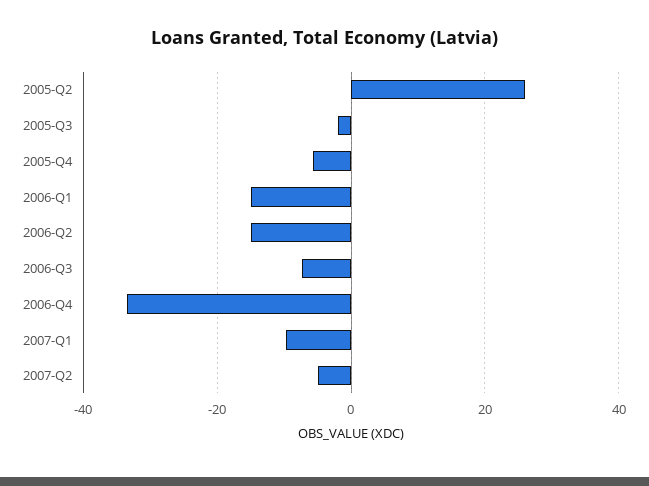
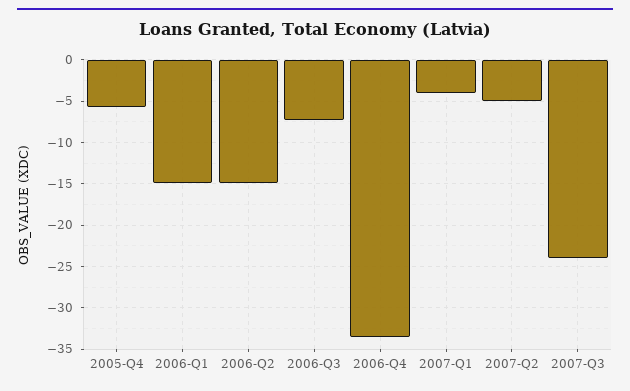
2005-Q2: 26 -> none
2005-Q3: -2 -> none
2007-Q1: -10 -> -4
2007-Q3: none -> -24

